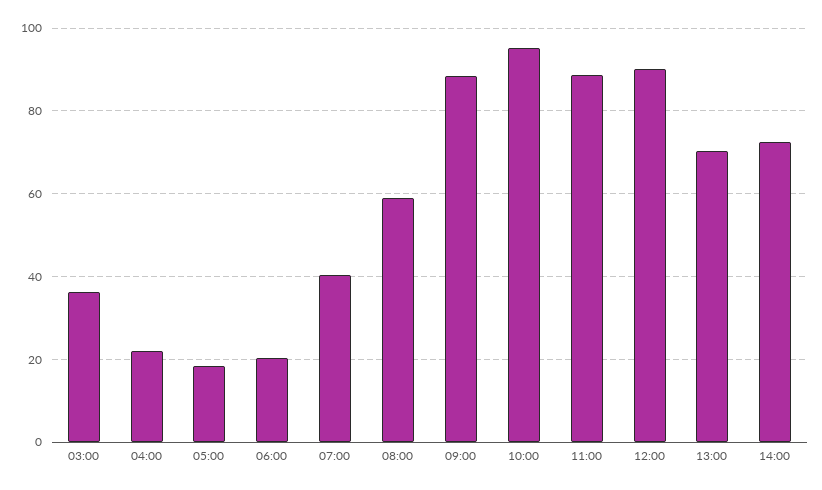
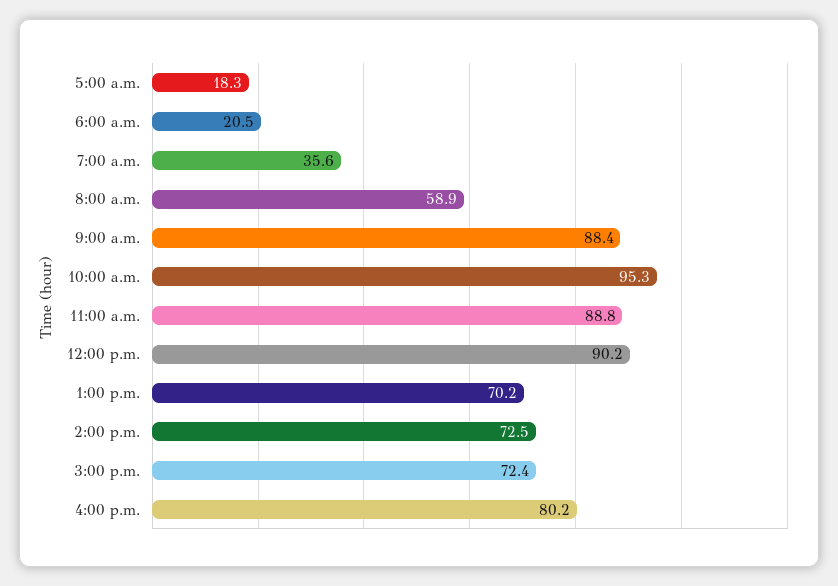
03:00: 36 -> none
04:00: 22 -> none
07:00: 40 -> 35.6
3:00 p.m.: none -> 72.4
4:00 p.m.: none -> 80.2

